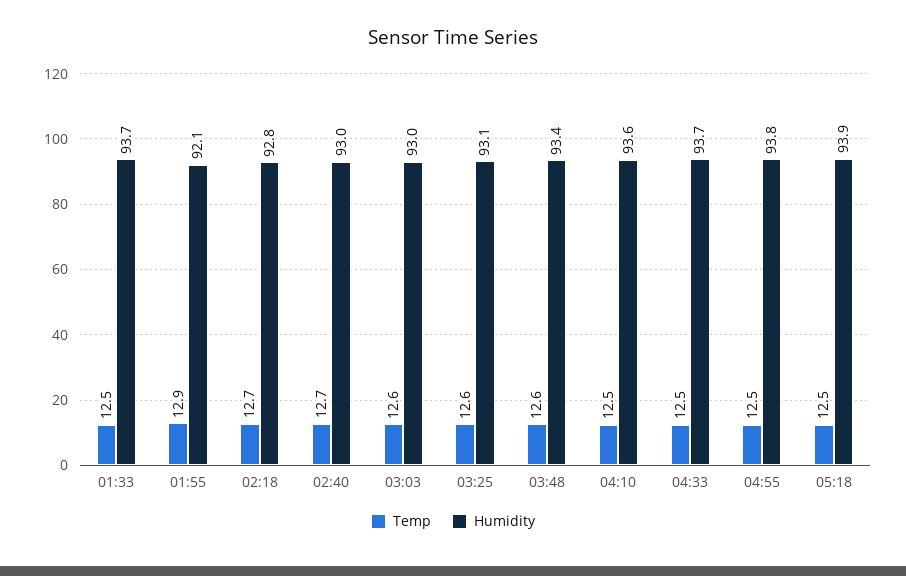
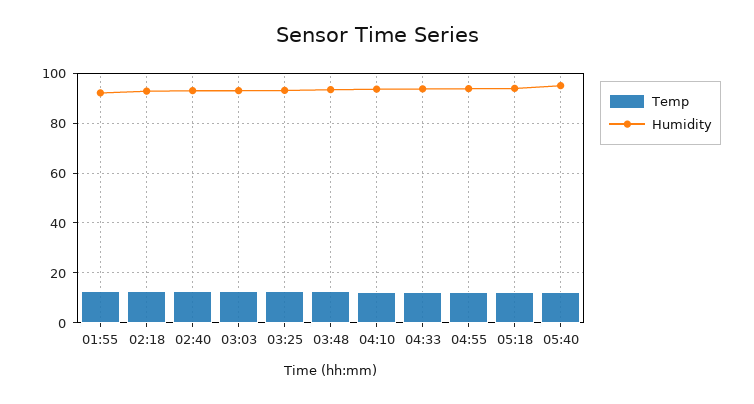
Temp, 01:33: 12.5 -> none
Humidity, 01:33: 93.7 -> none
Temp, 05:40: none -> 12.5
Humidity, 05:40: none -> 95

